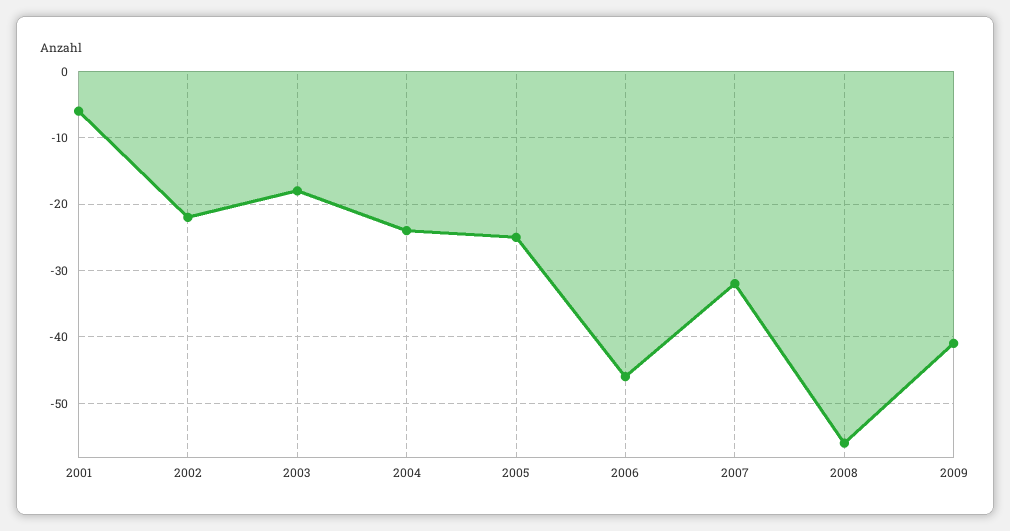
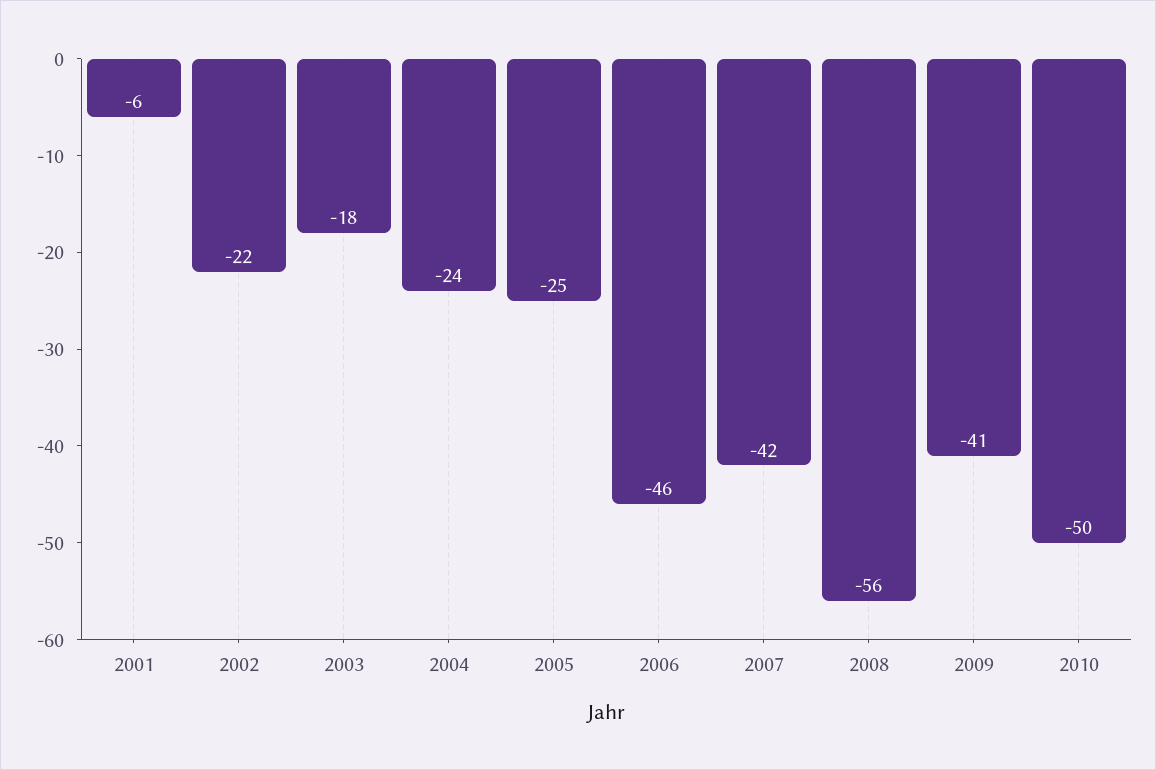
2007: -32 -> -42
2010: none -> -50

